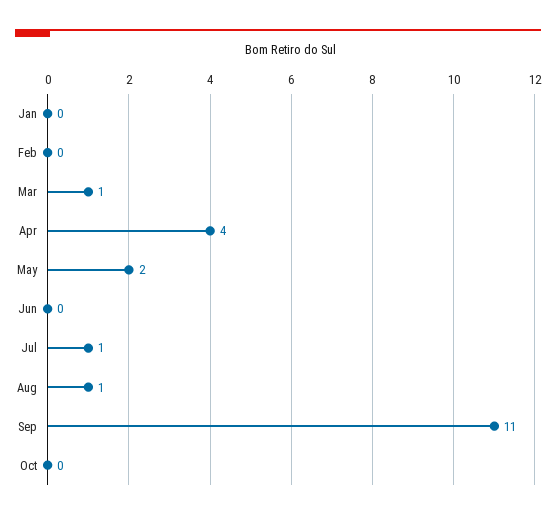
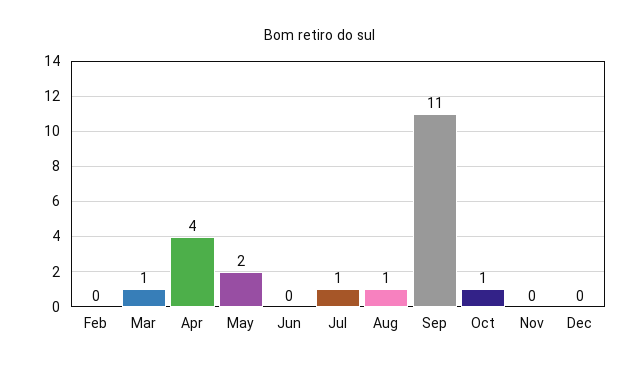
Jan: 0 -> none
Oct: 0 -> 1
Nov: none -> 0
Dec: none -> 0

